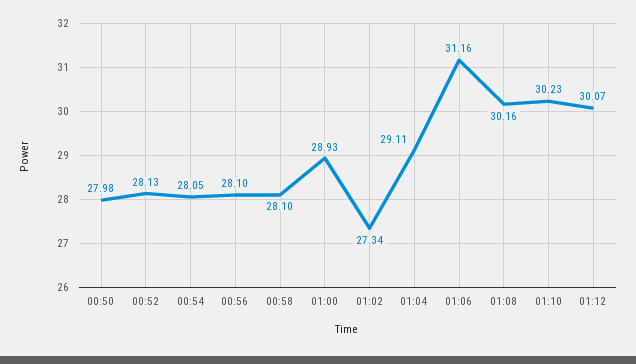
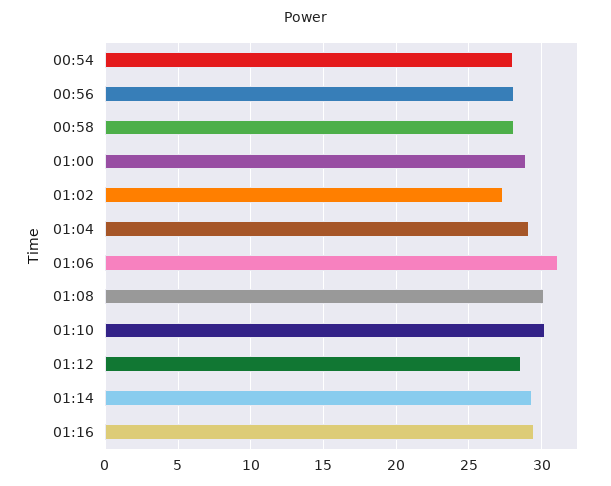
00:50: 27.98 -> none
00:52: 28.13 -> none
01:12: 30.07 -> 28.5
01:14: none -> 29.5
01:16: none -> 29.5

